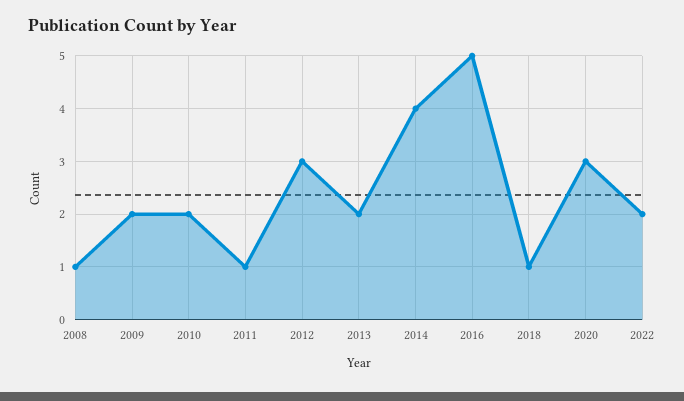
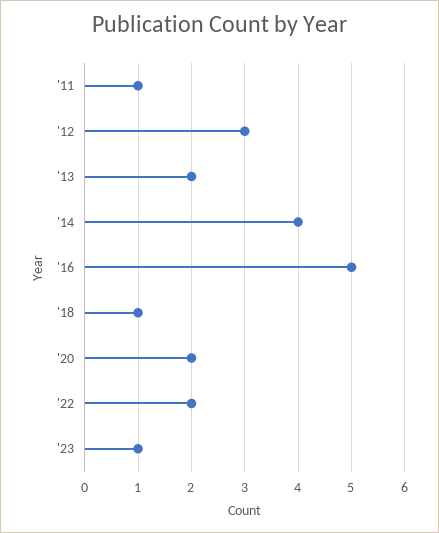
2008: 1 -> none
2009: 2 -> none
2010: 2 -> none
2020: 3 -> 2
'23: none -> 1

